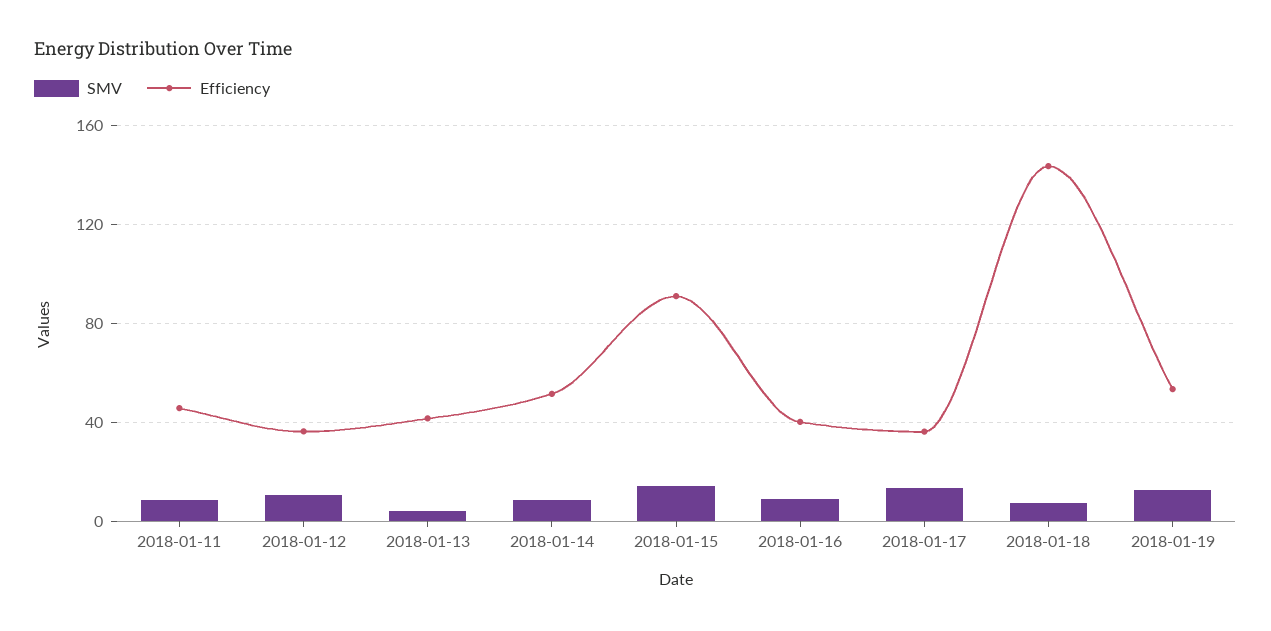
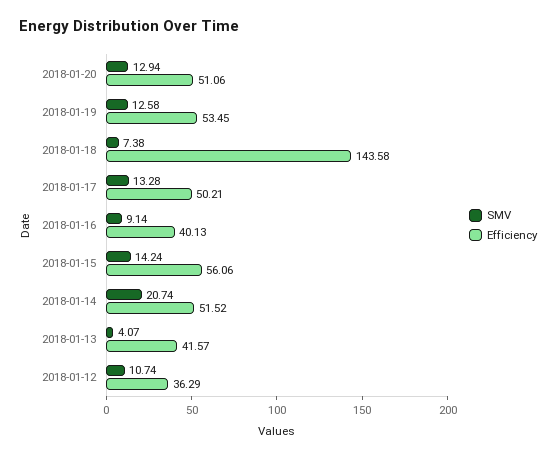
SMV, 2018-01-11: 10 -> none
Efficiency, 2018-01-11: 45 -> none
SMV, 2018-01-14: 10 -> 20.74
Efficiency, 2018-01-15: 90 -> 56.06
Efficiency, 2018-01-17: 35 -> 50.21
SMV, 2018-01-20: none -> 12.94
Efficiency, 2018-01-20: none -> 51.06

